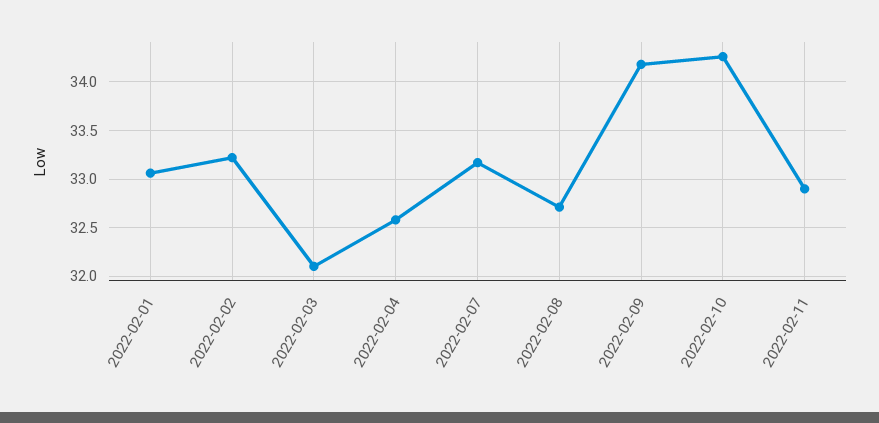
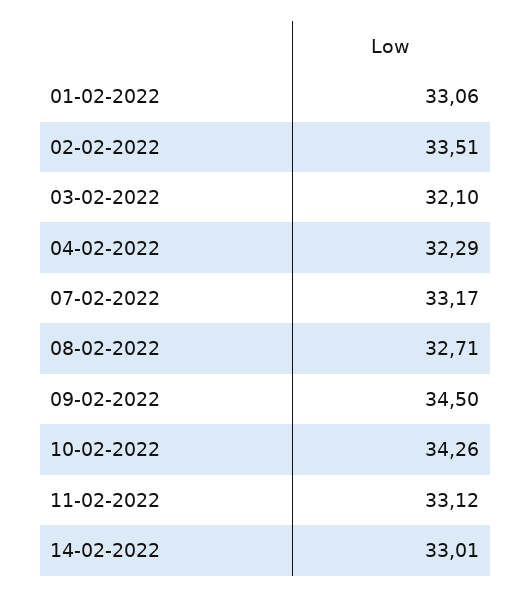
2022-02-02: 33.2 -> 33.51
2022-02-04: 32.6 -> 32.29
2022-02-09: 34.2 -> 34.5
2022-02-11: 32.9 -> 33.12
14-02-2022: none -> 33.01

